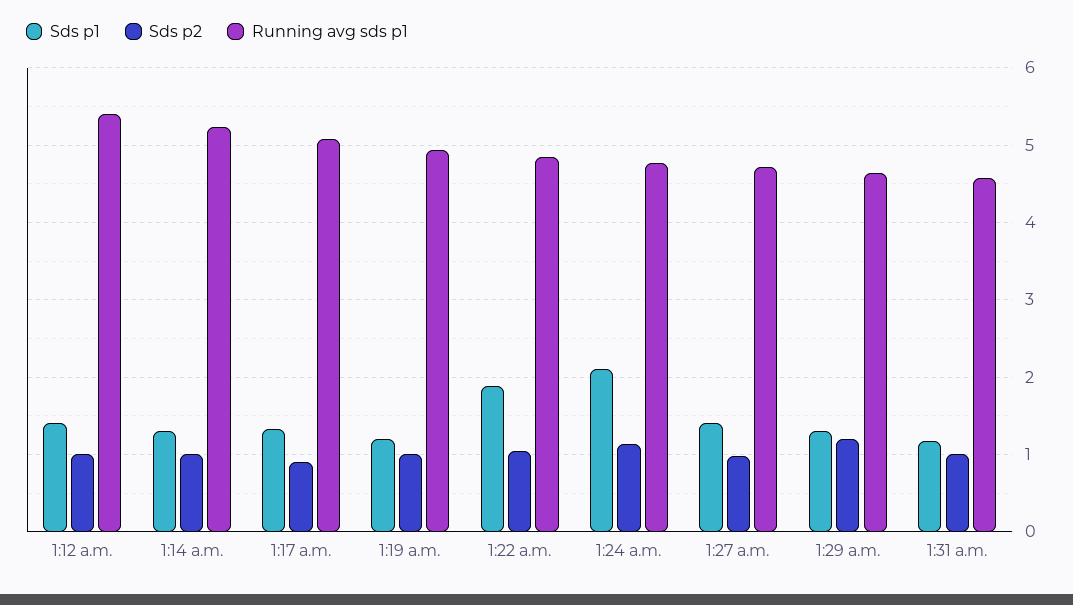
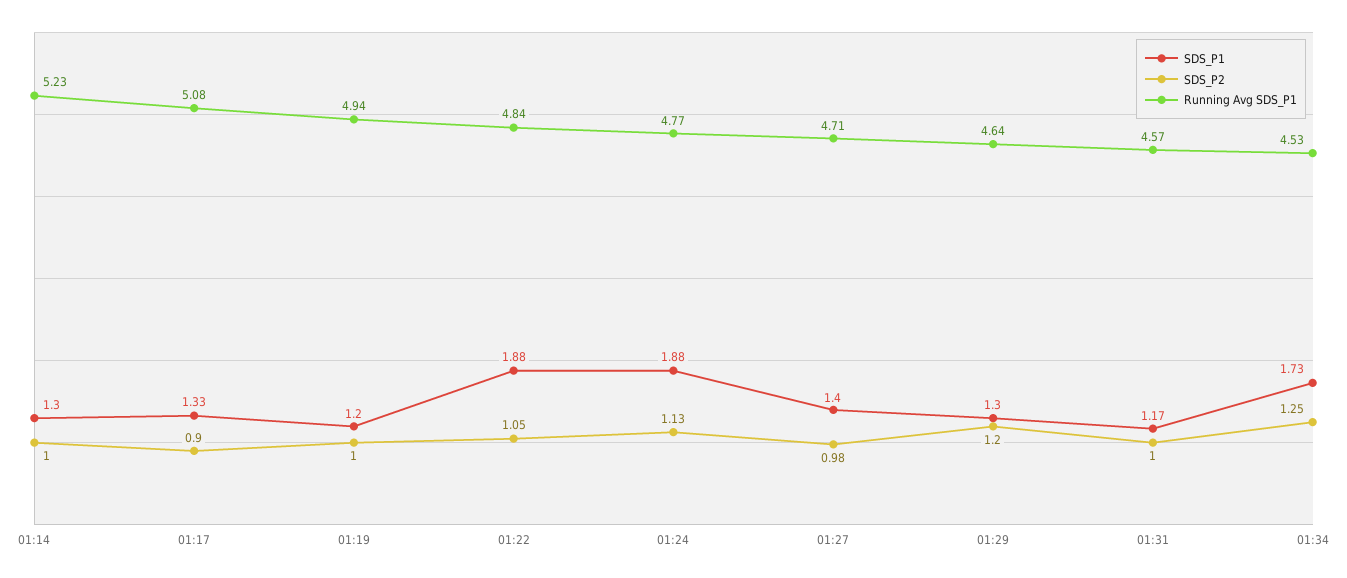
Sds p1, 1:12 a.m.: 1.4 -> none
Sds p2, 1:12 a.m.: 1 -> none
Running avg sds p1, 1:12 a.m.: 5.4 -> none
Sds p1, 1:24 a.m.: 2.1 -> 1.88
Sds p1, 01:34: none -> 1.73
Sds p2, 01:34: none -> 1.25
Running avg sds p1, 01:34: none -> 4.53

